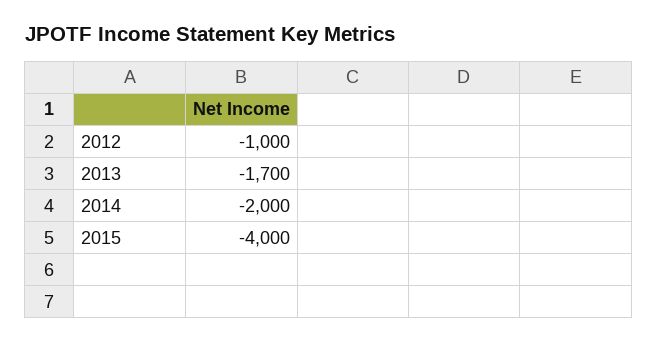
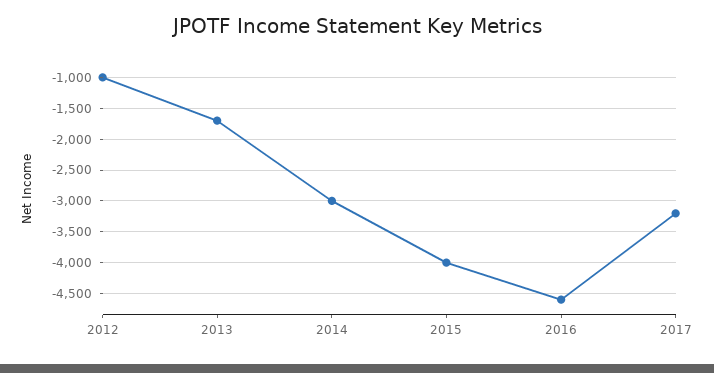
2014: -2000 -> -3000
2016: none -> -4600
2017: none -> -3200

